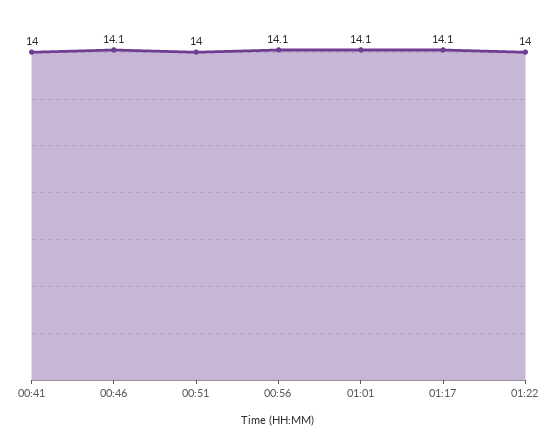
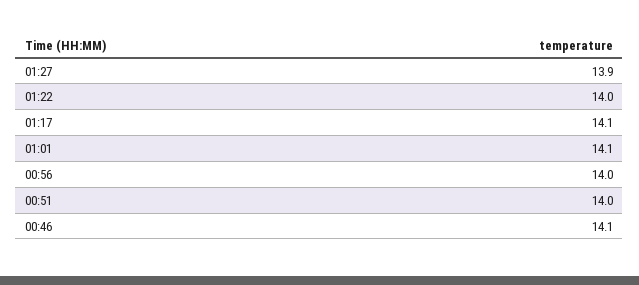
00:41: 14 -> none
00:56: 14.1 -> 14
01:27: none -> 13.9

